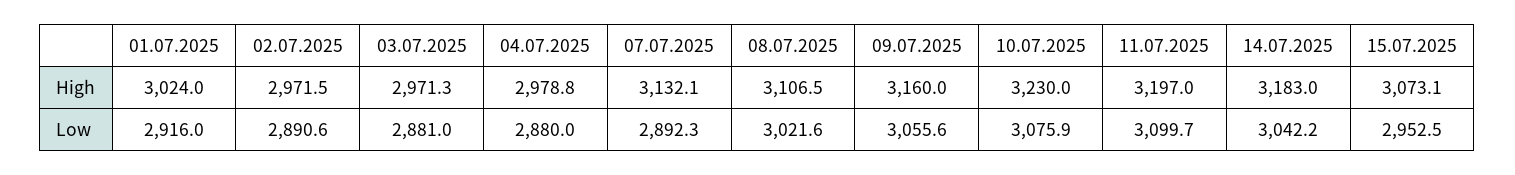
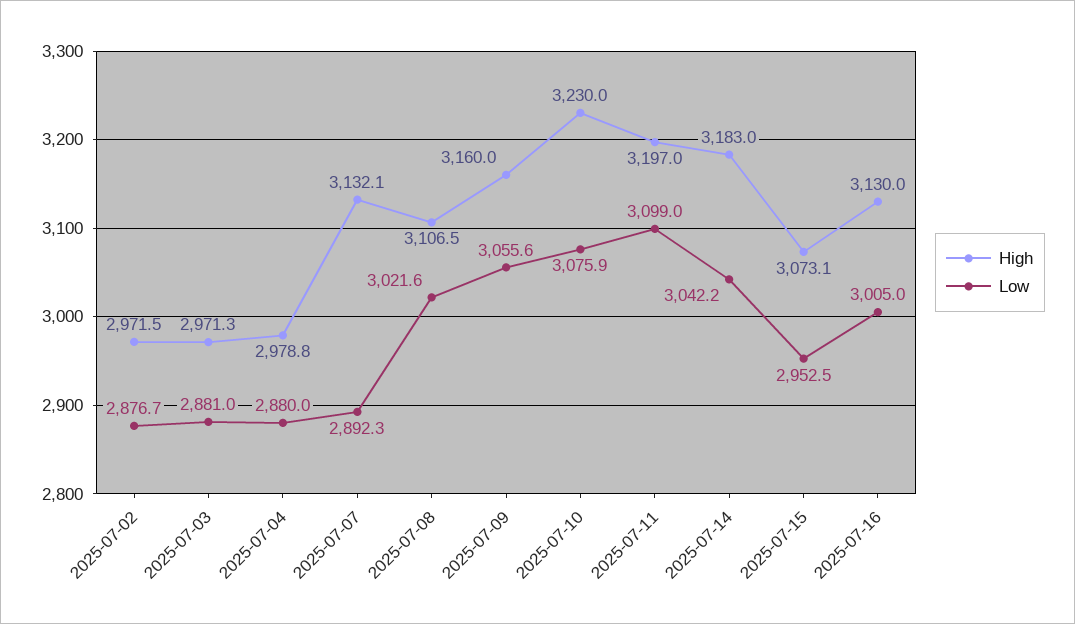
High, 01.07.2025: 3024 -> none
Low, 01.07.2025: 2916 -> none
Low, 02.07.2025: 2890.6 -> 2876.7
Low, 11.07.2025: 3099.7 -> 3099
High, 2025-07-16: none -> 3130
Low, 2025-07-16: none -> 3005

